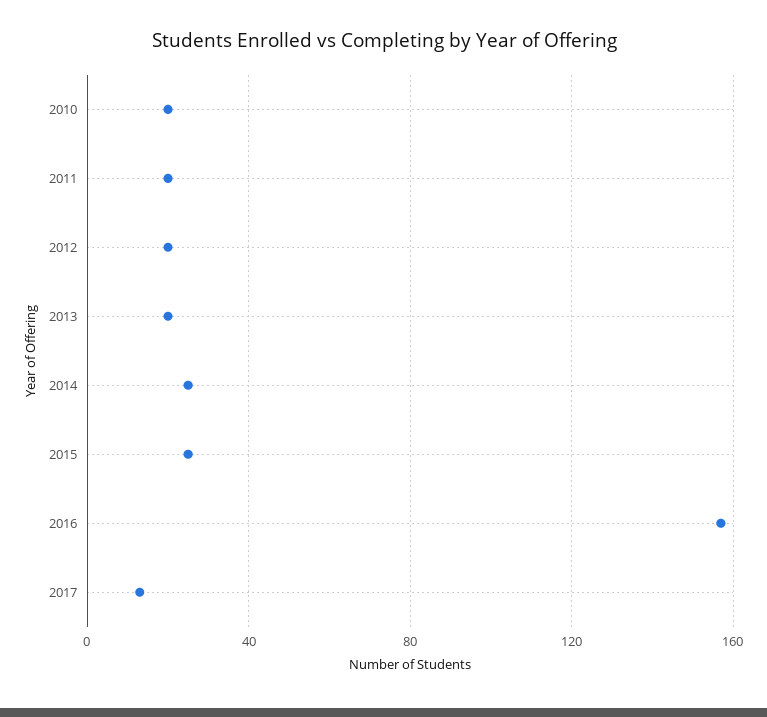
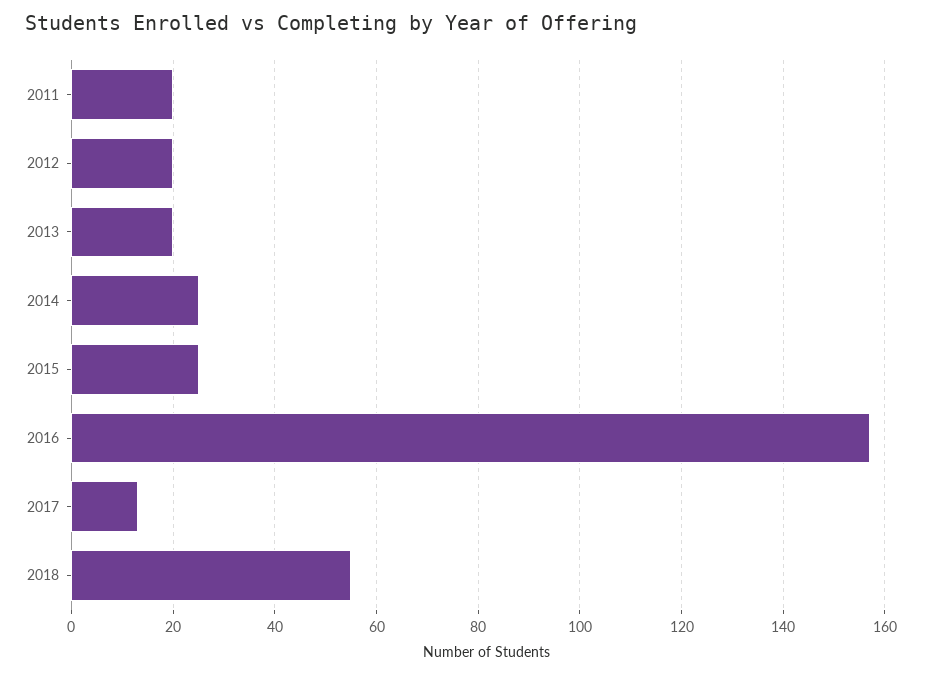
2010: 20 -> none
2018: none -> 55

